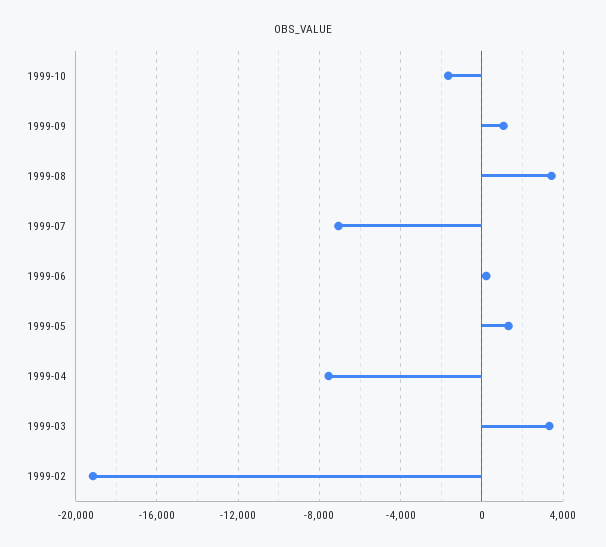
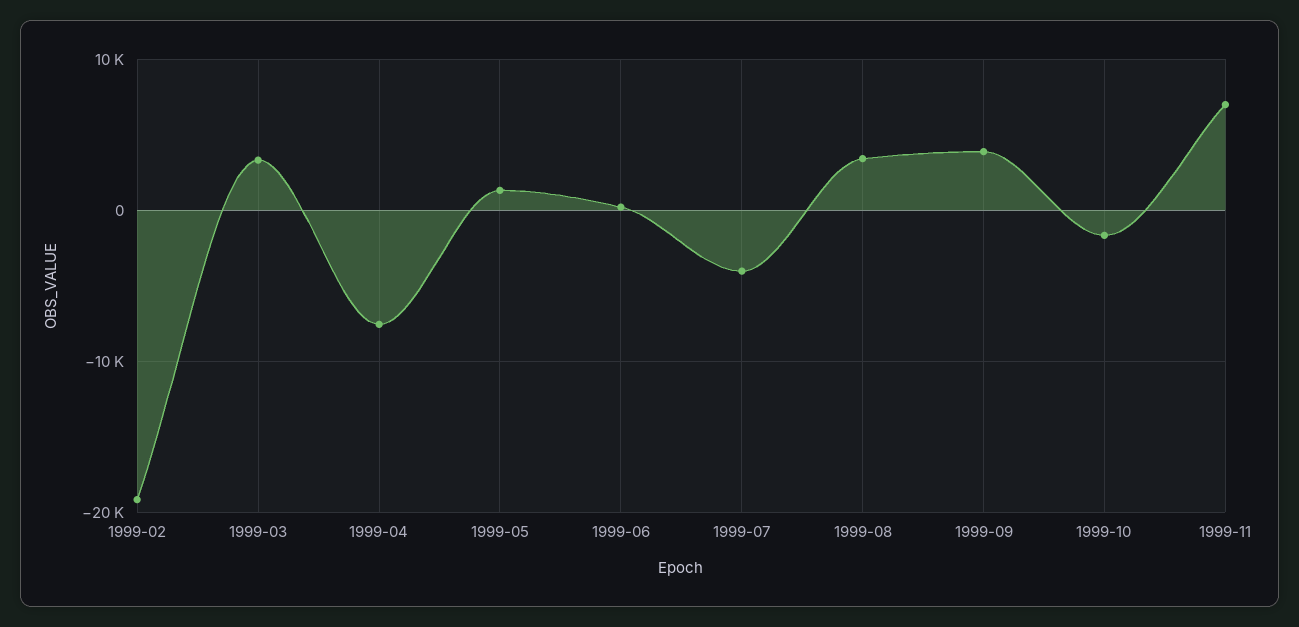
1999-09: 1000 -> 4000
1999-07: -7000 -> -4000
1999-11: none -> 7000

